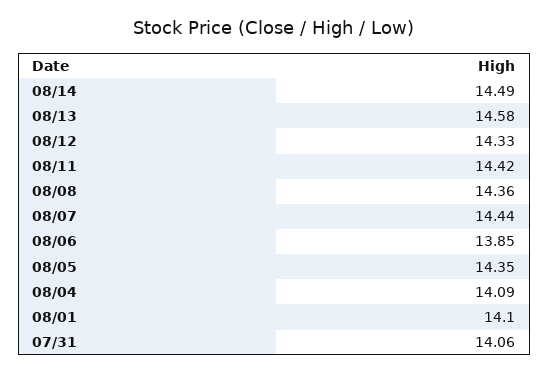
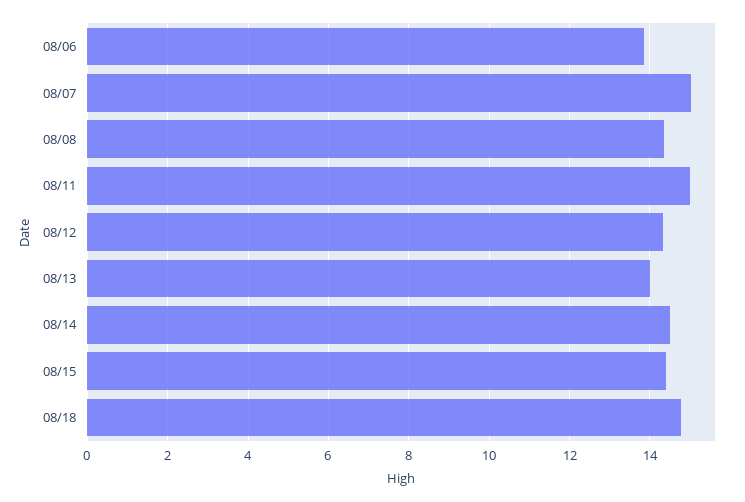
08/13: 14.58 -> 14
08/11: 14.42 -> 15
08/07: 14.44 -> 15
08/05: 14.35 -> none
08/04: 14.09 -> none
08/01: 14.1 -> none
07/31: 14.06 -> none
08/15: none -> 14.4
08/18: none -> 14.8

